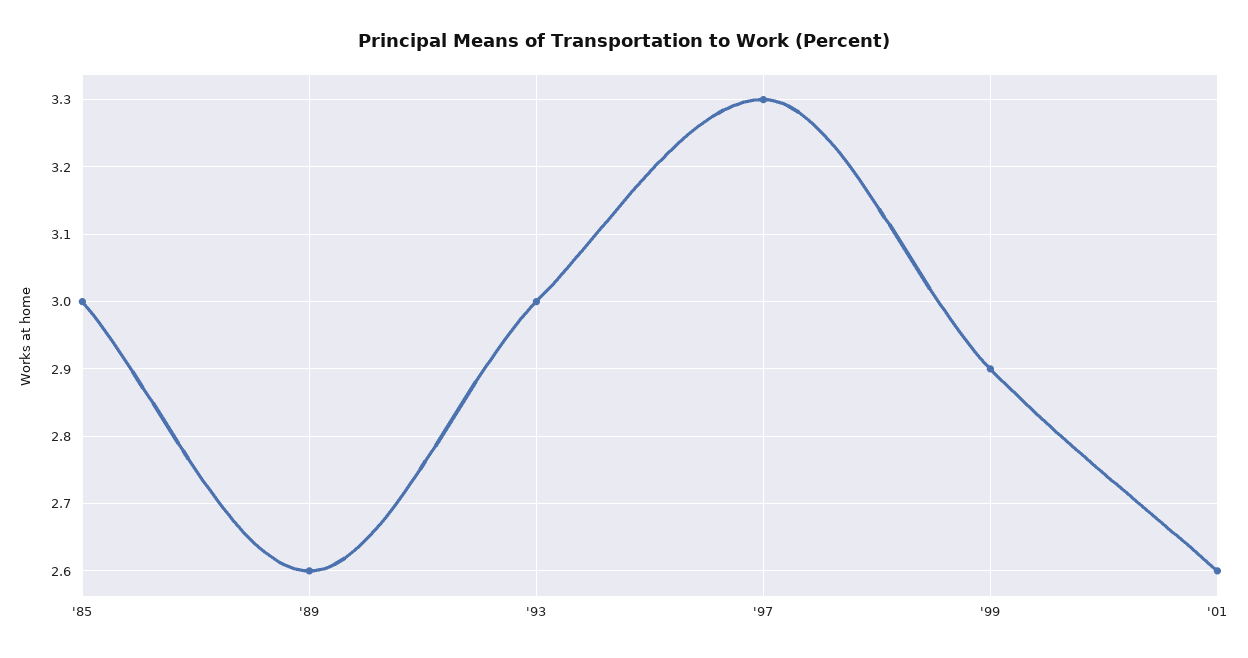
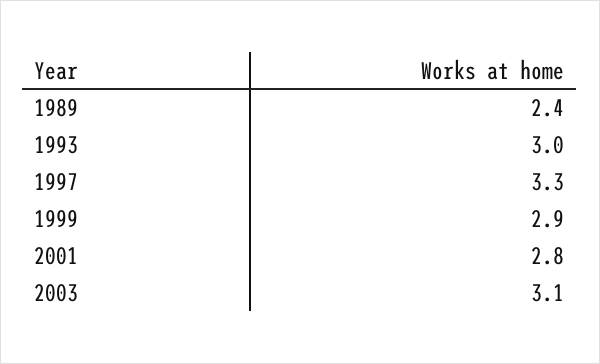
'85: 3 -> none
'89: 2.6 -> 2.4
'01: 2.6 -> 2.8
2003: none -> 3.1

